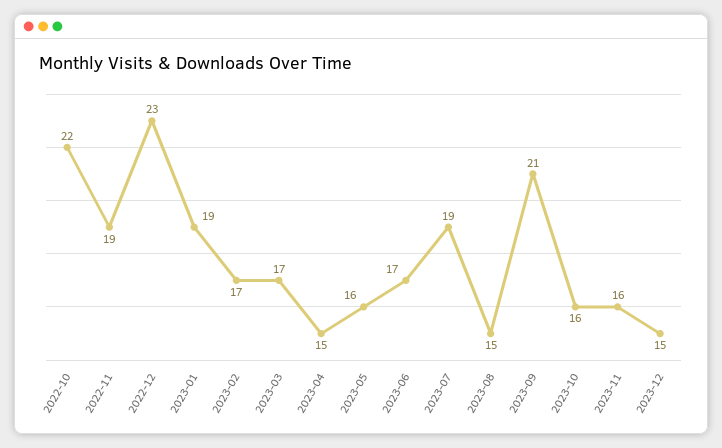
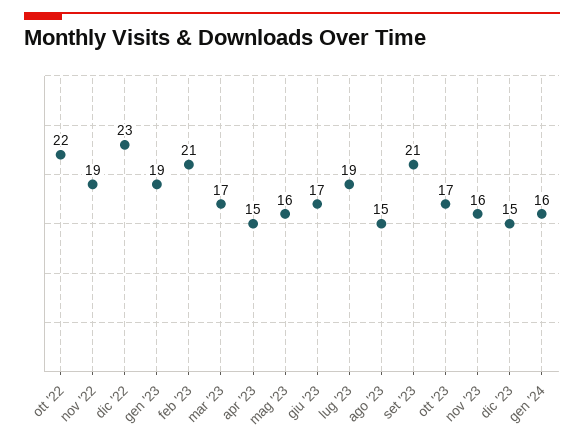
2023-02: 17 -> 21
2023-10: 16 -> 17
gen '24: none -> 16

